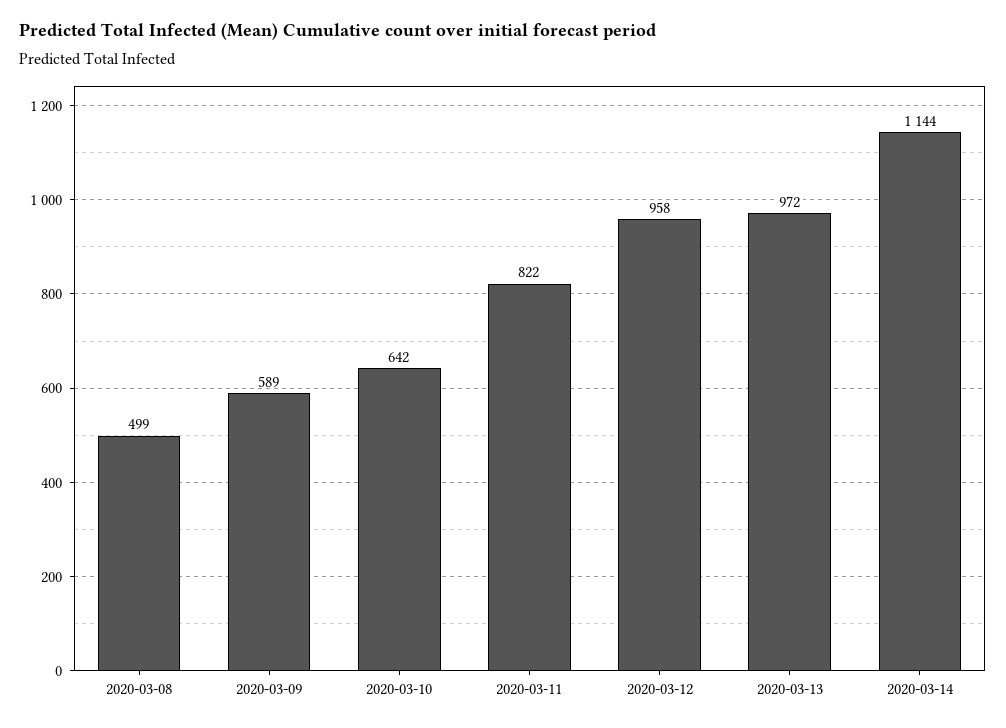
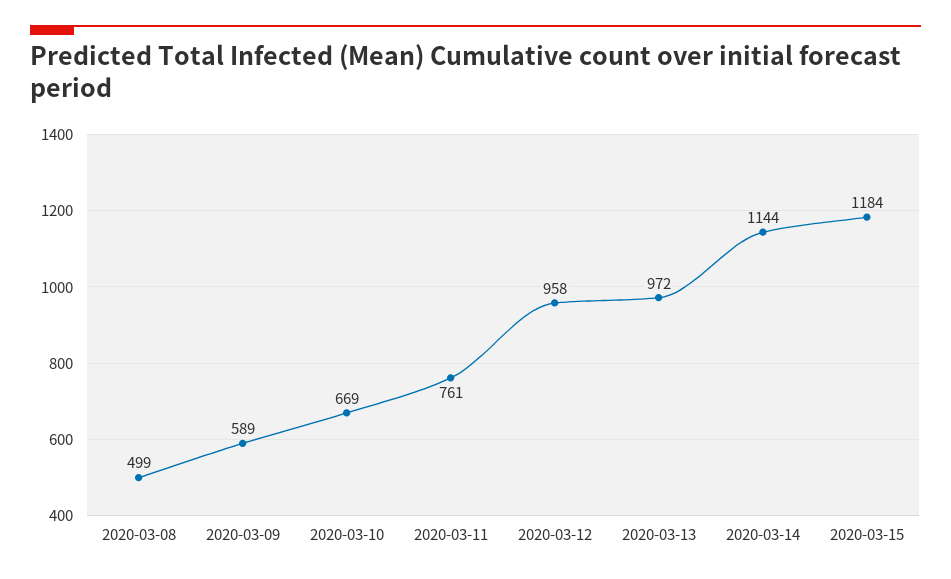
2020-03-10: 642 -> 669
2020-03-11: 822 -> 761
2020-03-15: none -> 1184

